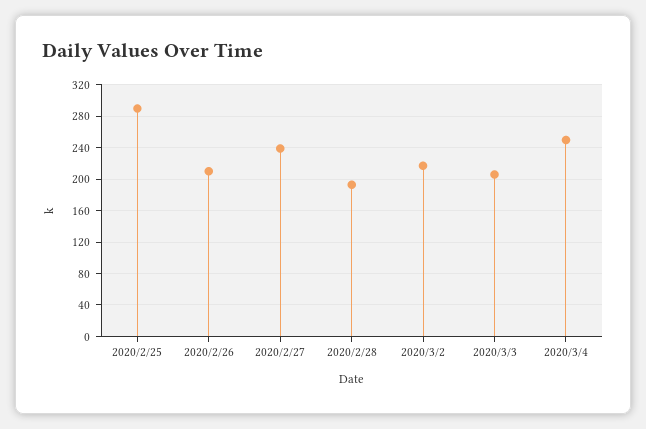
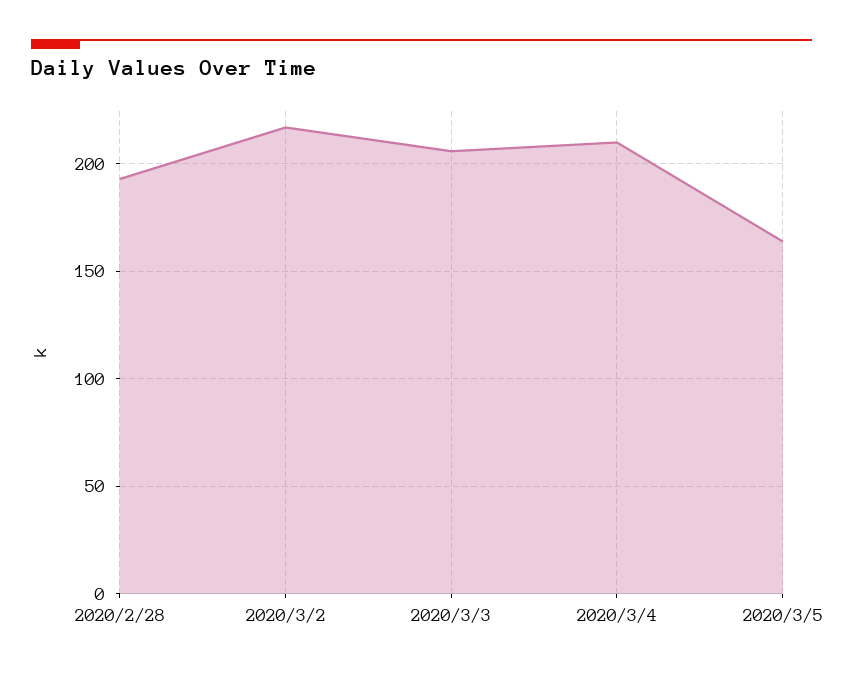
2020/2/25: 290 -> none
2020/2/26: 210 -> none
2020/2/27: 240 -> none
2020/3/4: 250 -> 210
2020/3/5: none -> 165

